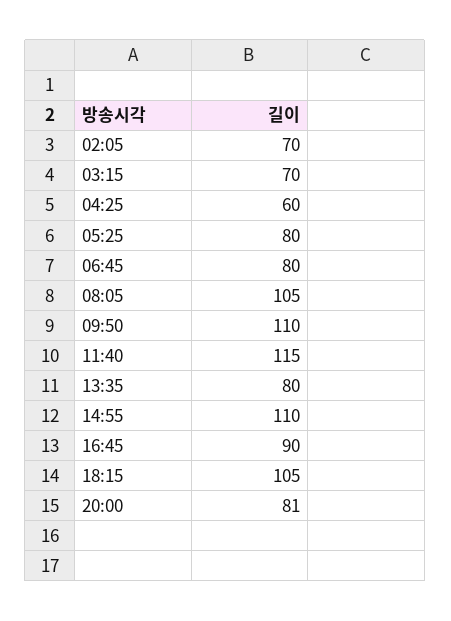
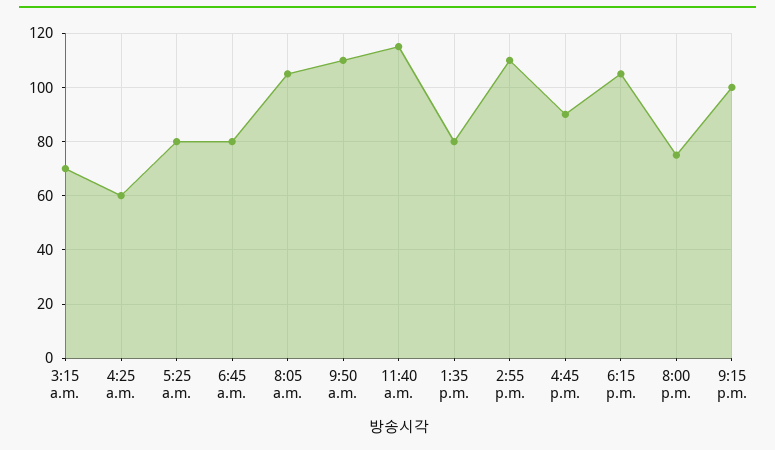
02:05: 70 -> none
20:00: 81 -> 75
9:15 p.m.: none -> 100

